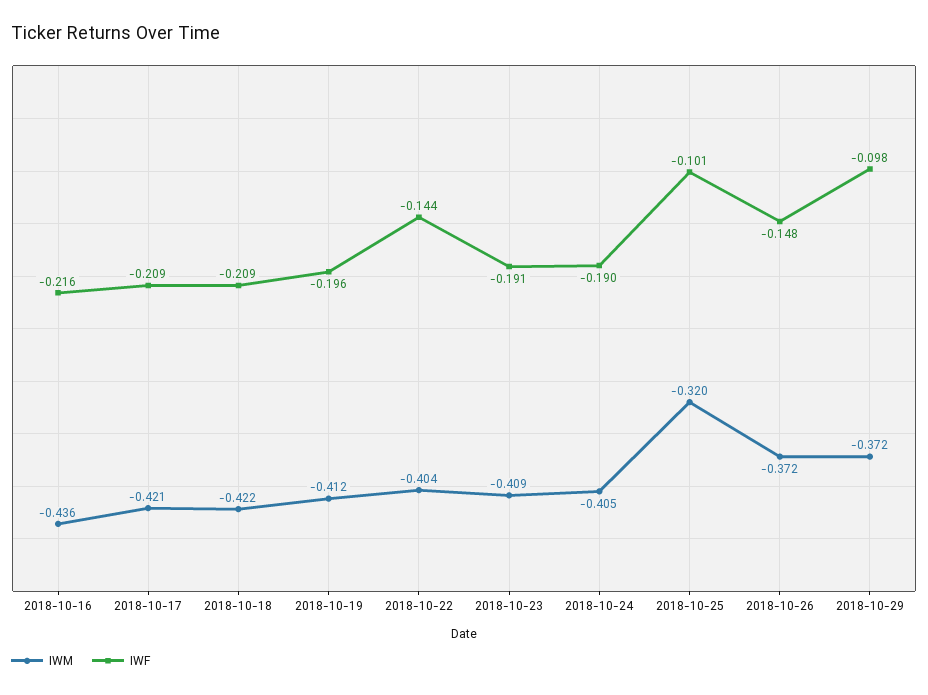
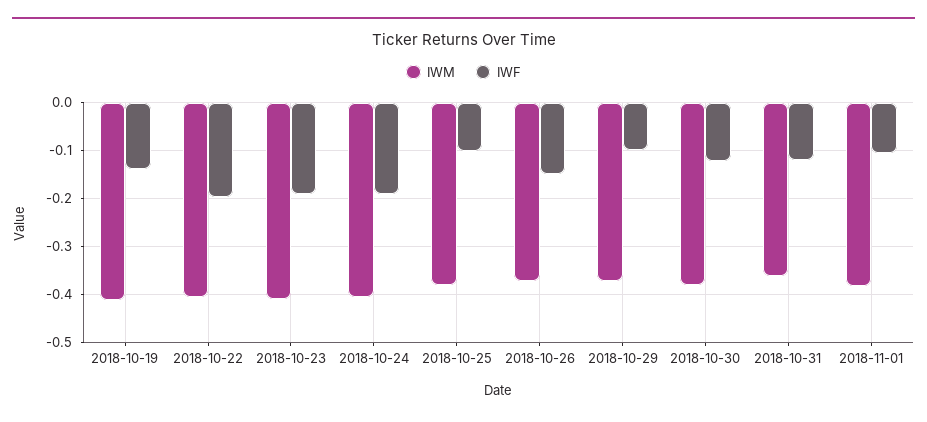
IWM, 2018-10-16: -0.436 -> none
IWF, 2018-10-16: -0.216 -> none
IWM, 2018-10-17: -0.421 -> none
IWF, 2018-10-17: -0.209 -> none
IWM, 2018-10-18: -0.422 -> none
IWF, 2018-10-18: -0.209 -> none
IWF, 2018-10-19: -0.196 -> -0.14
IWF, 2018-10-22: -0.144 -> -0.2
IWM, 2018-10-25: -0.32 -> -0.38
IWM, 2018-10-30: none -> -0.38
IWF, 2018-10-30: none -> -0.12
IWM, 2018-10-31: none -> -0.36
IWF, 2018-10-31: none -> -0.12
IWM, 2018-11-01: none -> -0.38
IWF, 2018-11-01: none -> -0.1

